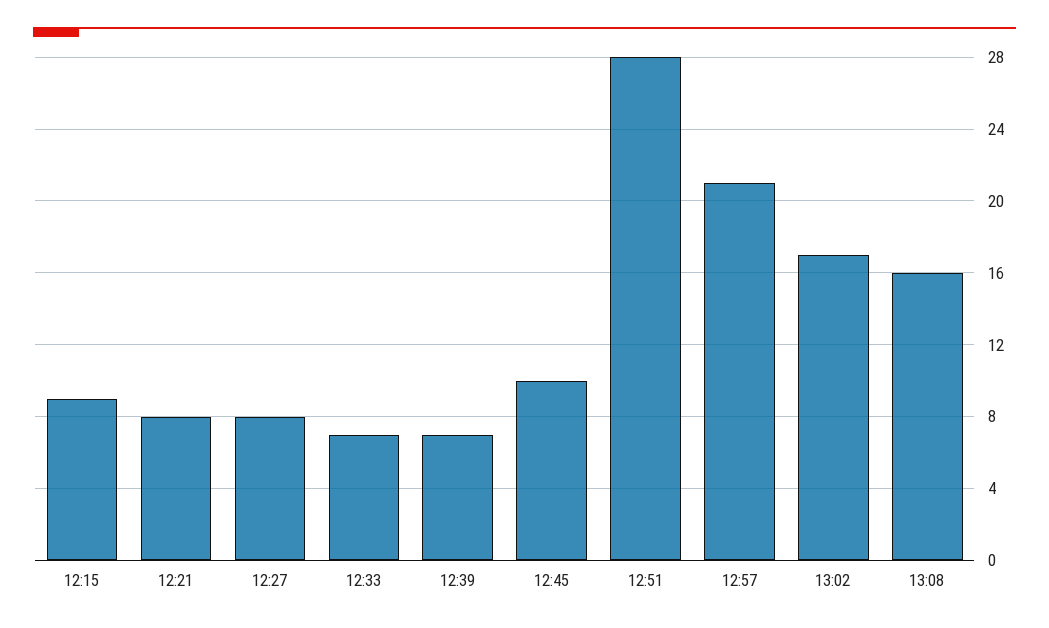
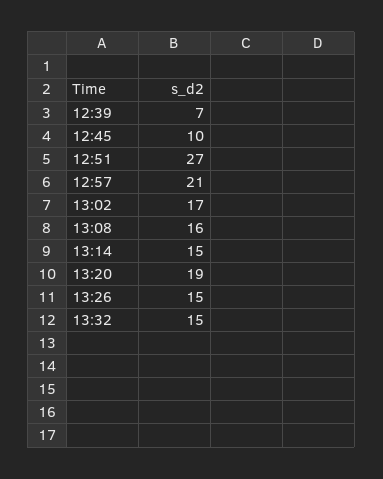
12:15: 9 -> none
12:21: 8 -> none
12:27: 8 -> none
12:33: 7 -> none
12:51: 28 -> 27
13:14: none -> 15
13:20: none -> 19
13:26: none -> 15
13:32: none -> 15

